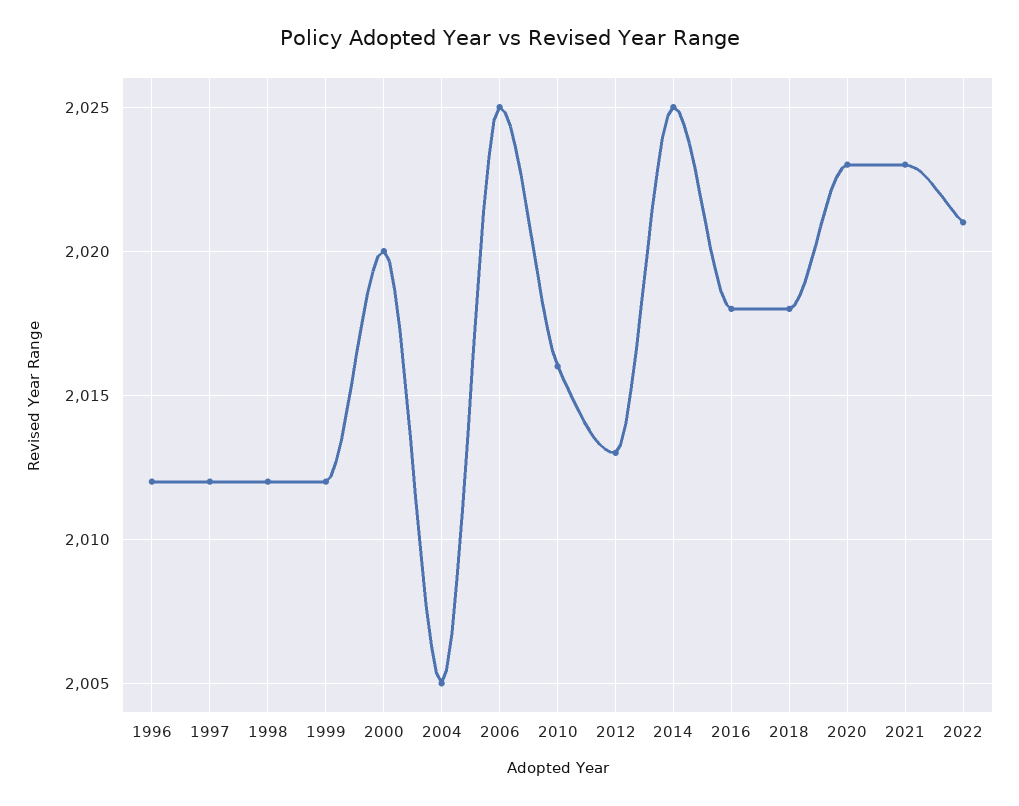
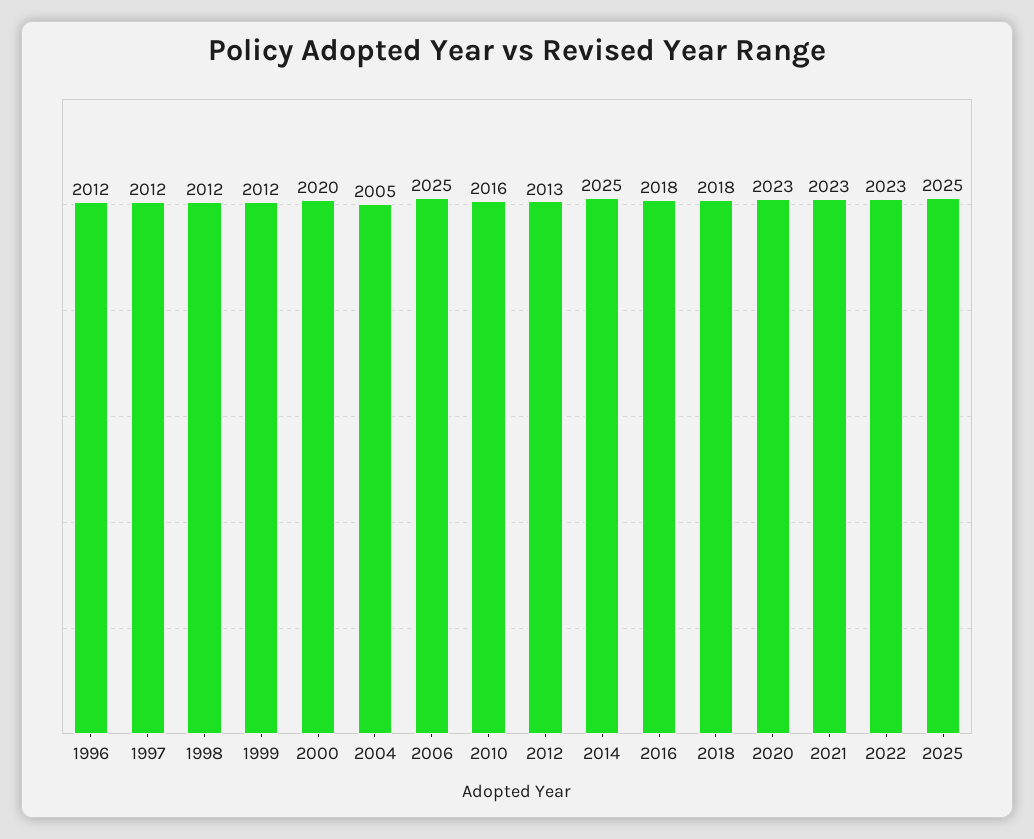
2022: 2021 -> 2023
2025: none -> 2025

